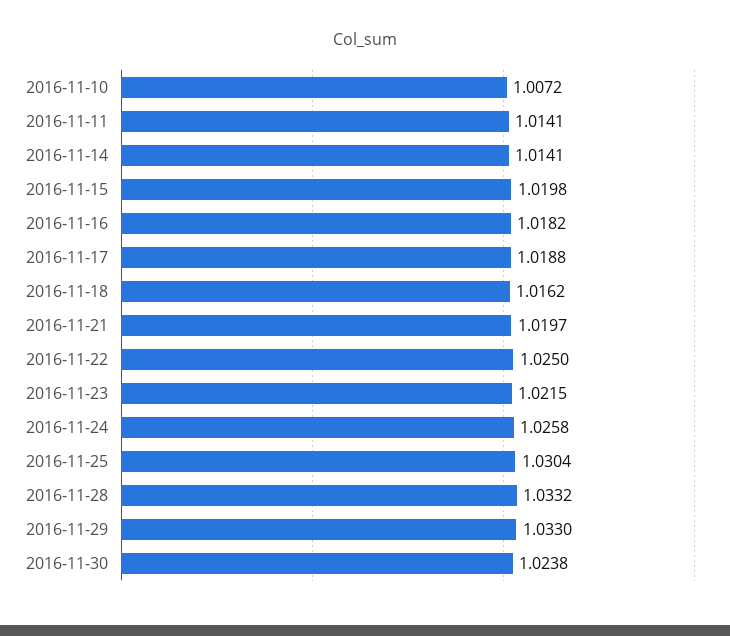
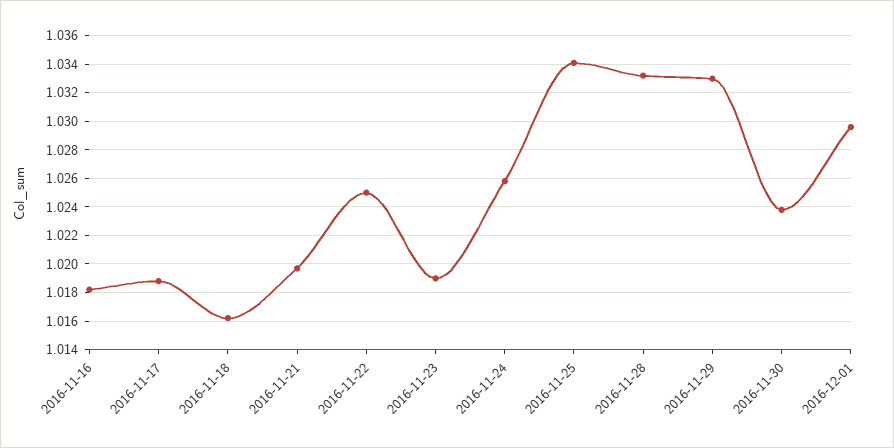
2016-11-10: 1.0072 -> none
2016-11-11: 1.0141 -> none
2016-11-14: 1.0141 -> none
2016-11-15: 1.0198 -> none
2016-11-23: 1.0215 -> 1.019
2016-11-25: 1.0304 -> 1.034
2016-12-01: none -> 1.0295

